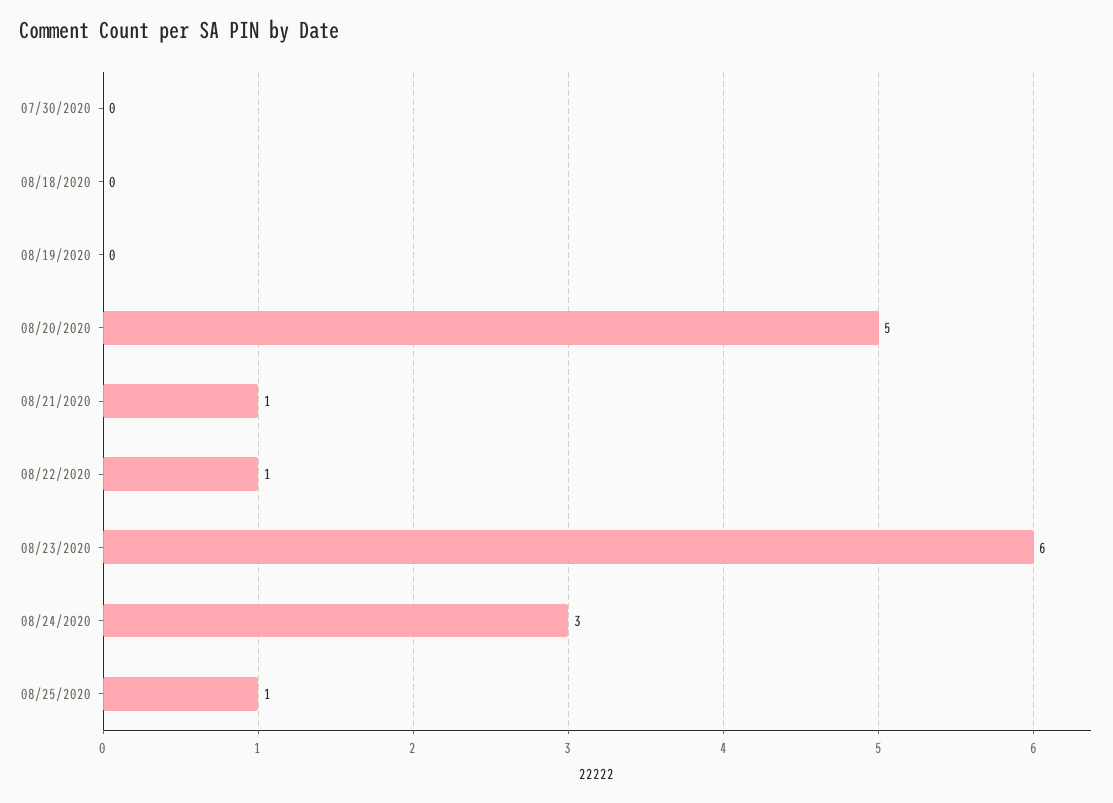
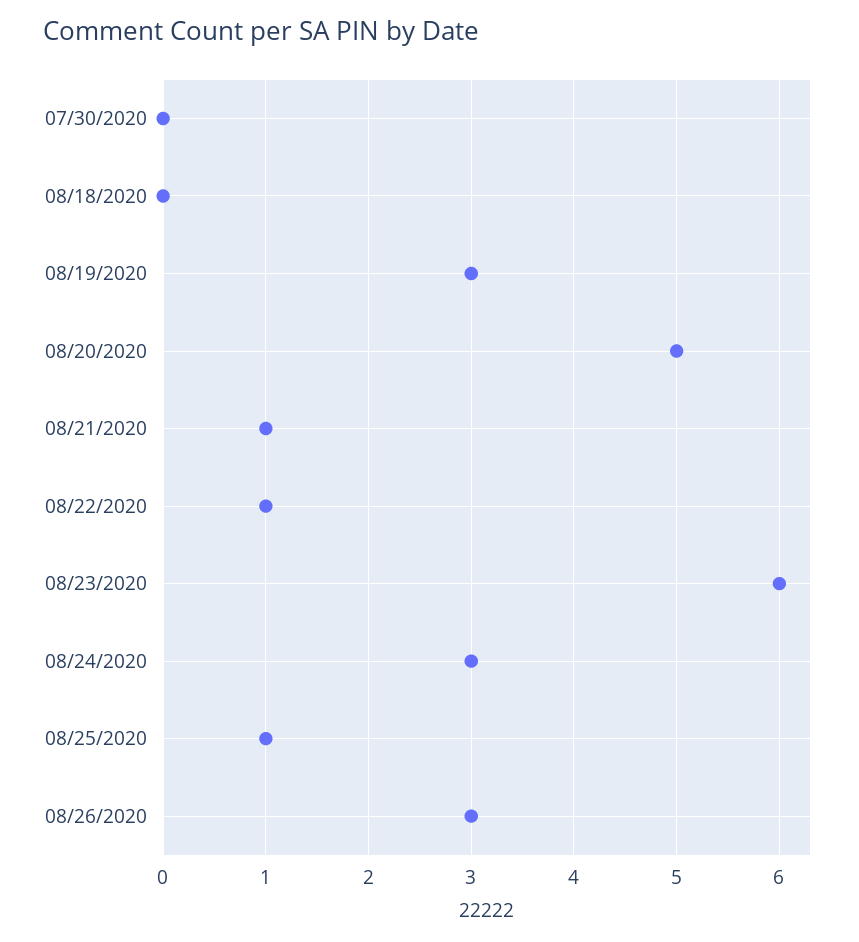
08/19/2020: 0 -> 3
08/26/2020: none -> 3

